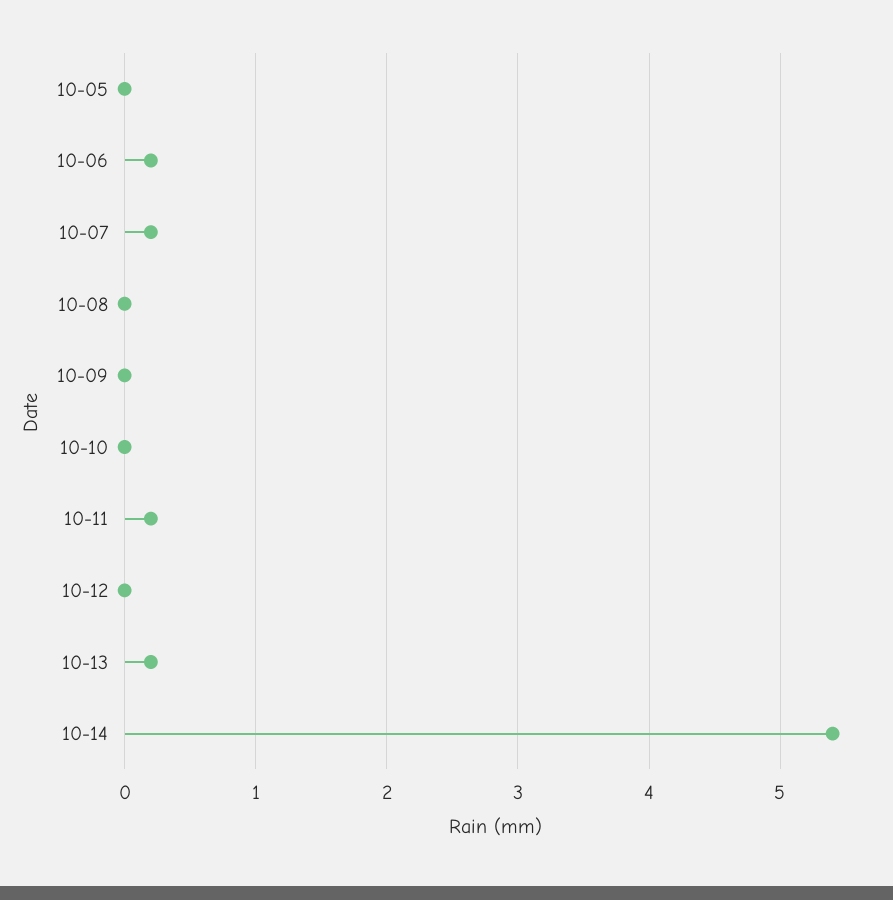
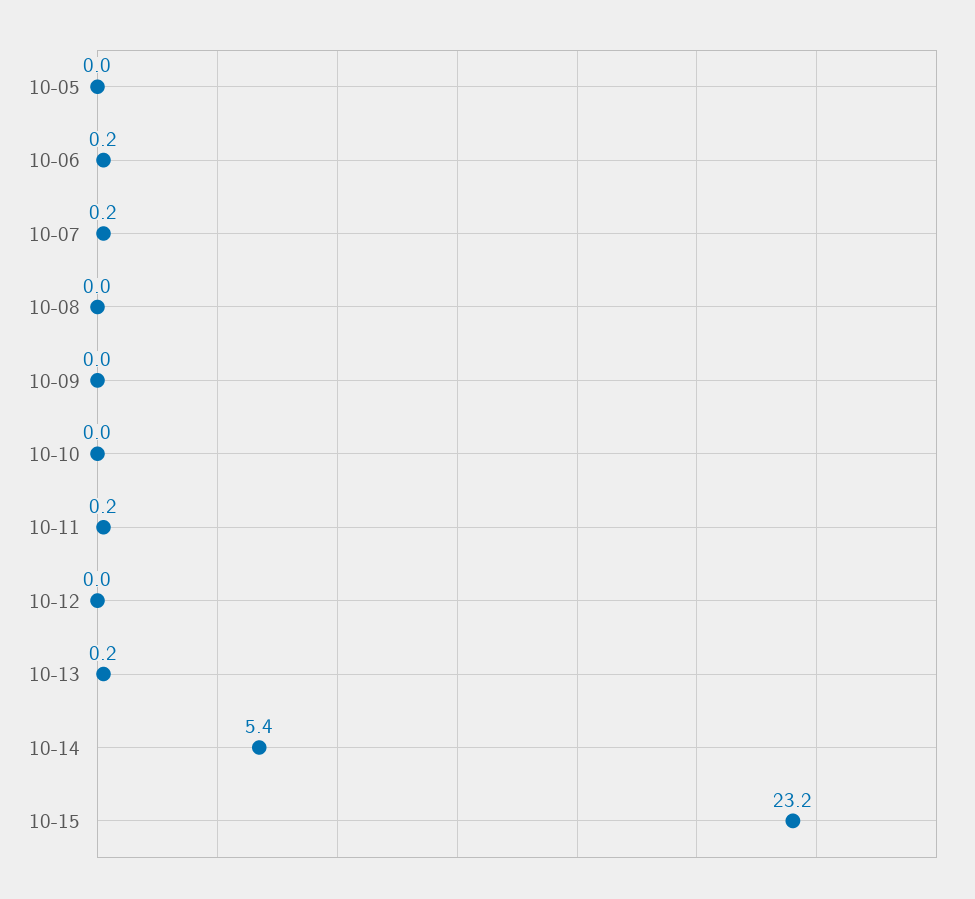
10-15: none -> 23.2

